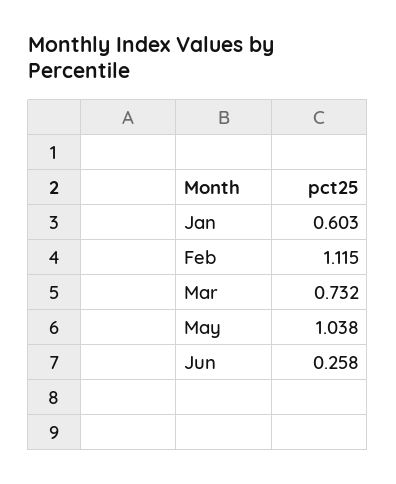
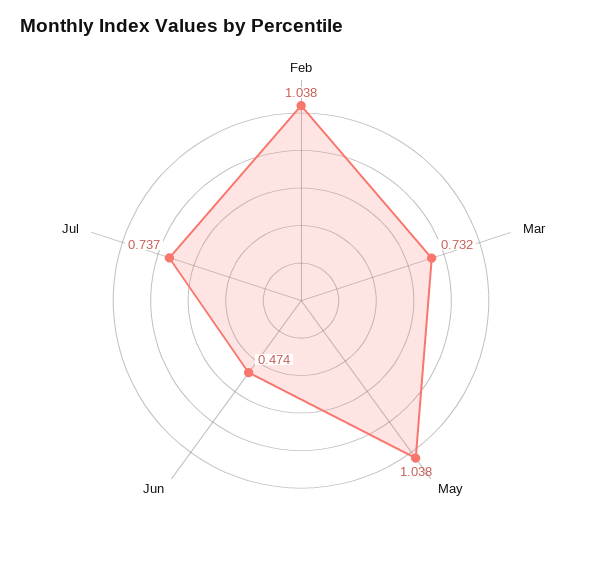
Jan: 0.603 -> none
Feb: 1.115 -> 1.038
Jun: 0.258 -> 0.474
Jul: none -> 0.737

